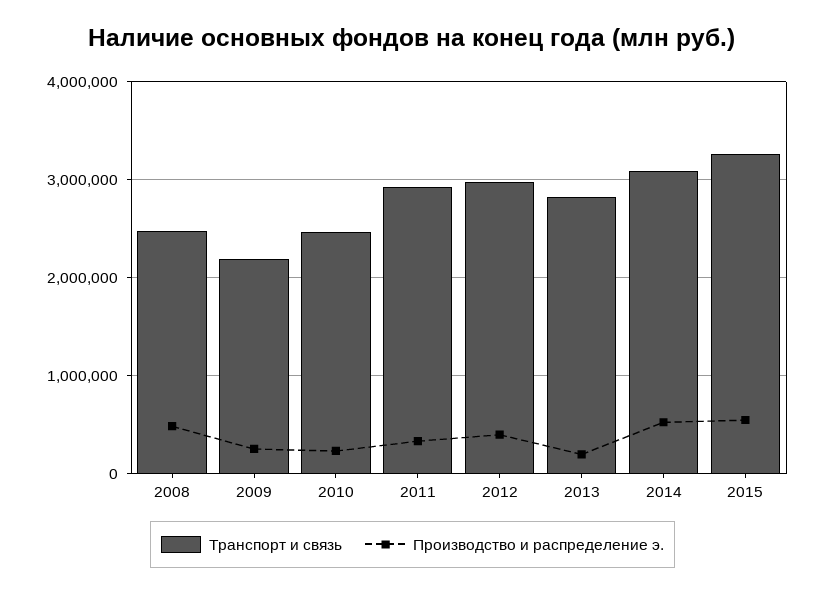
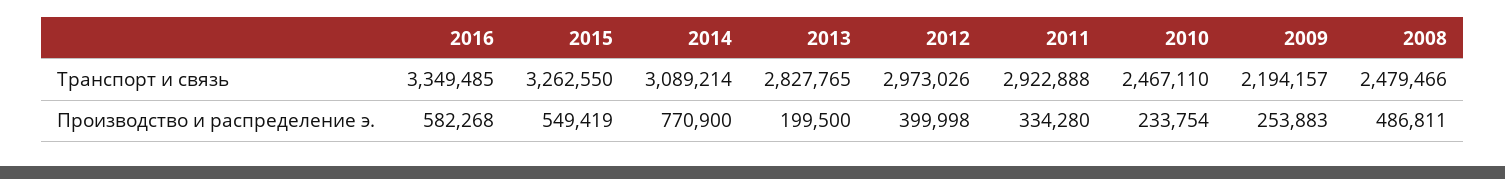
Производство и распределение э., 2014: 500000 -> 770900
Транспорт и связь, 2016: none -> 3349485
Производство и распределение э., 2016: none -> 582268

